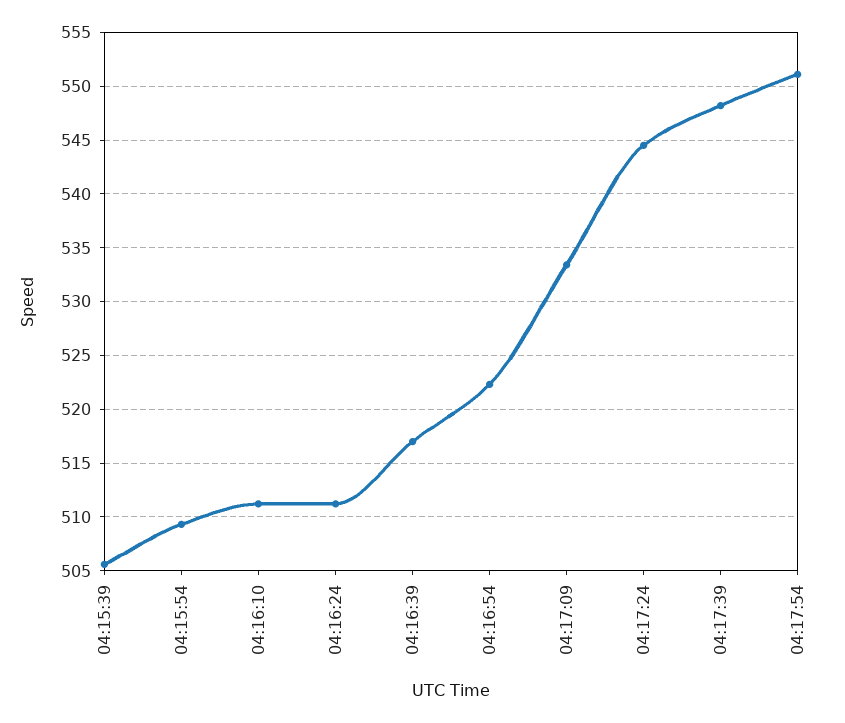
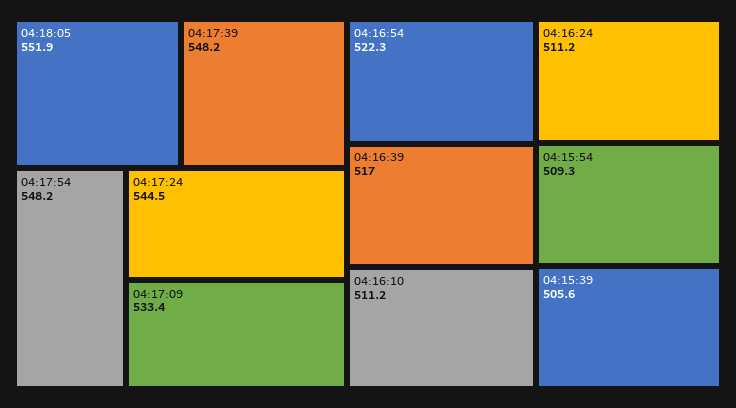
04:17:54: 551 -> 548.2
04:18:05: none -> 551.9

